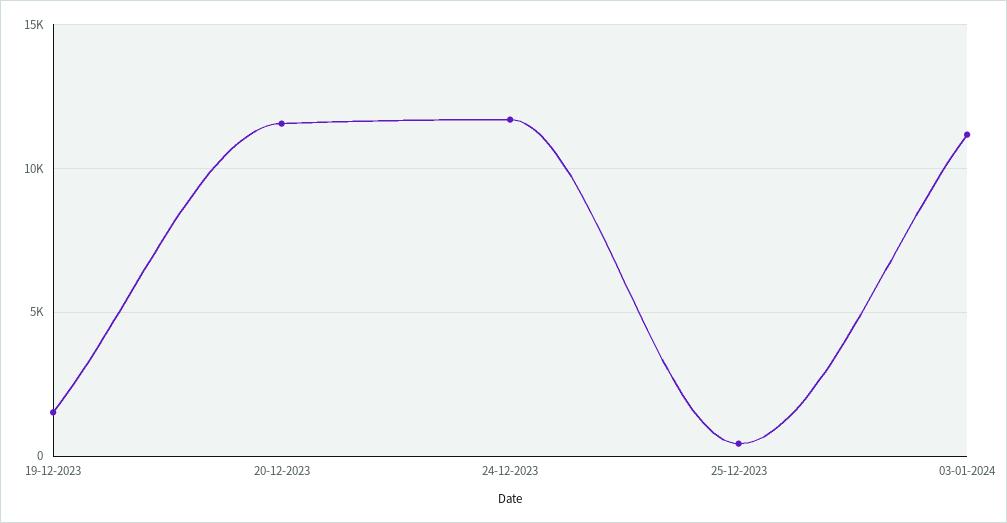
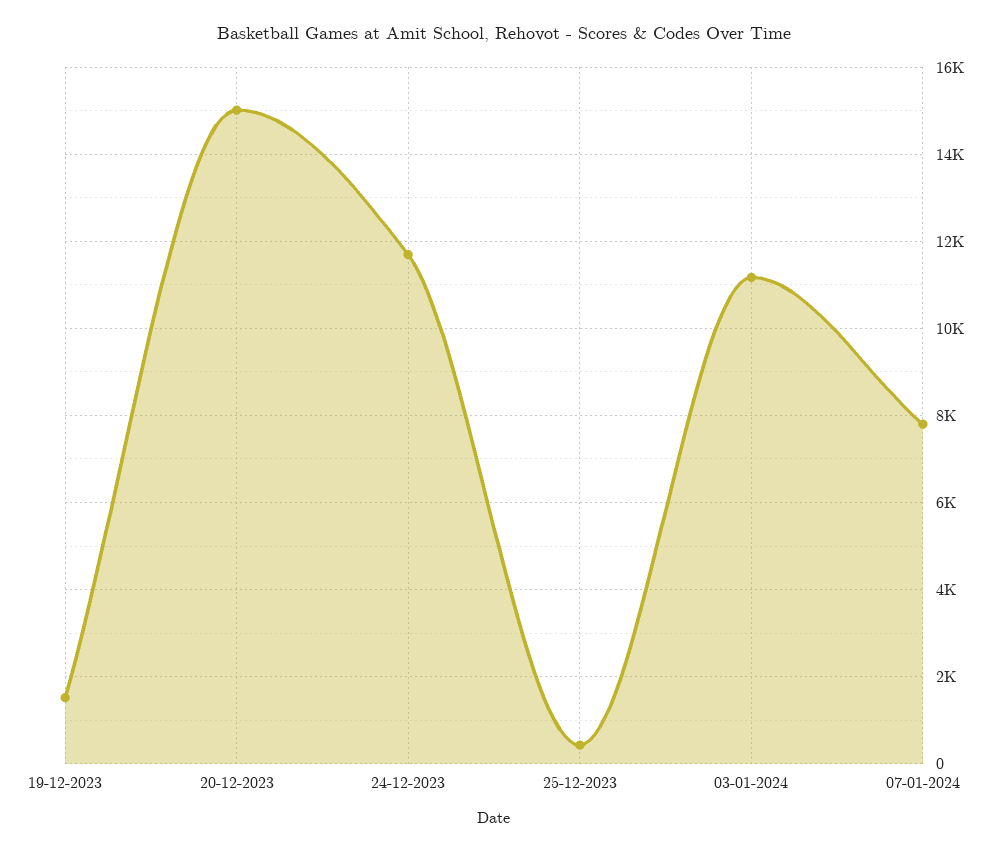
20-12-2023: 11500 -> 15000
07-01-2024: none -> 7800

